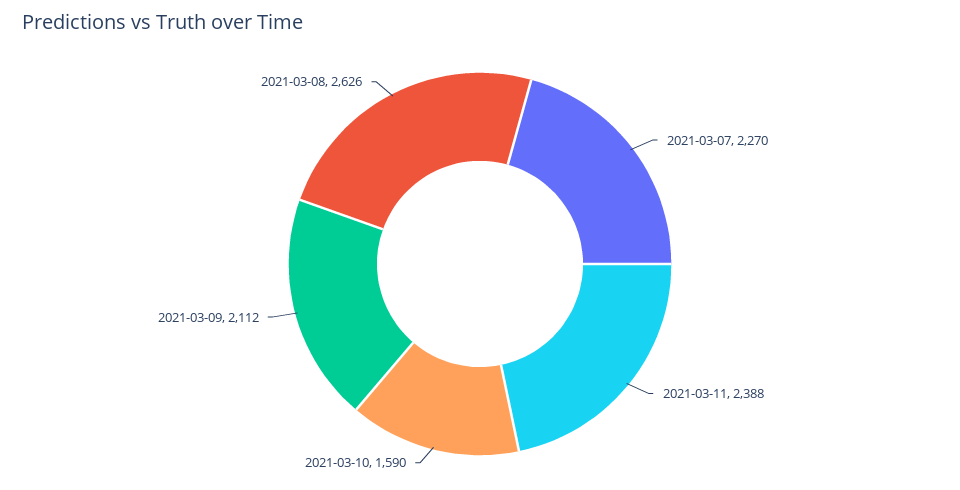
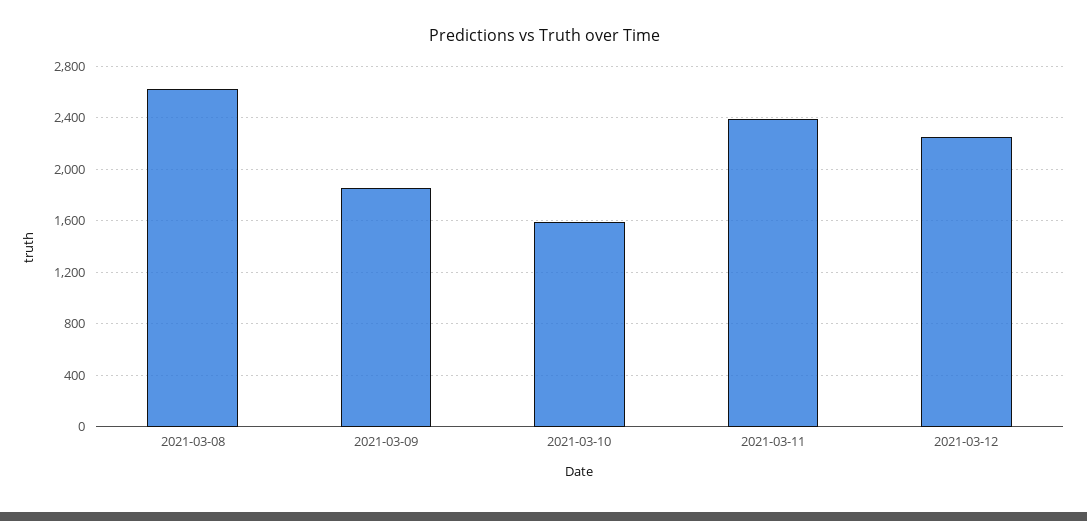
2021-03-07: 2270 -> none
2021-03-09: 2112 -> 1850
2021-03-12: none -> 2250

